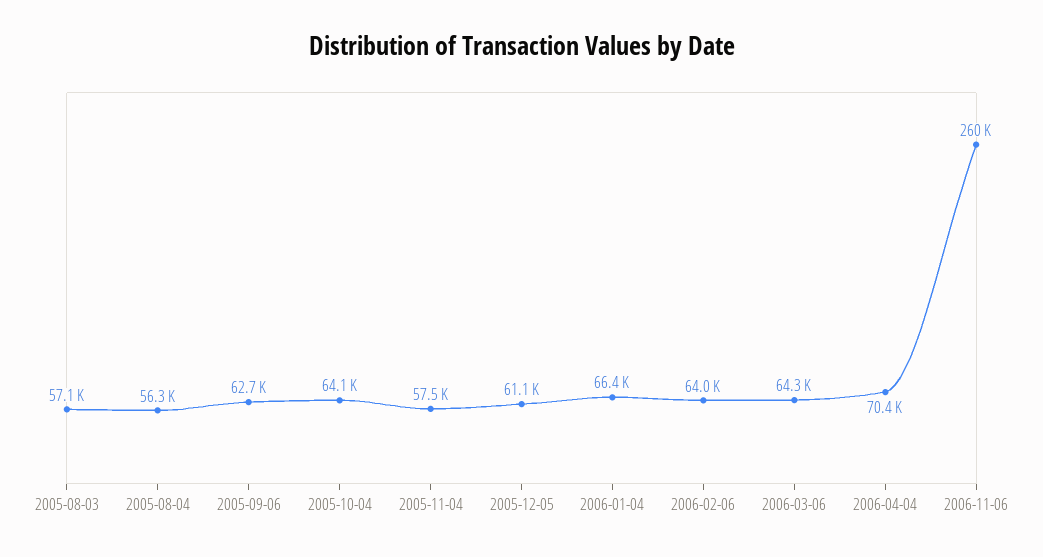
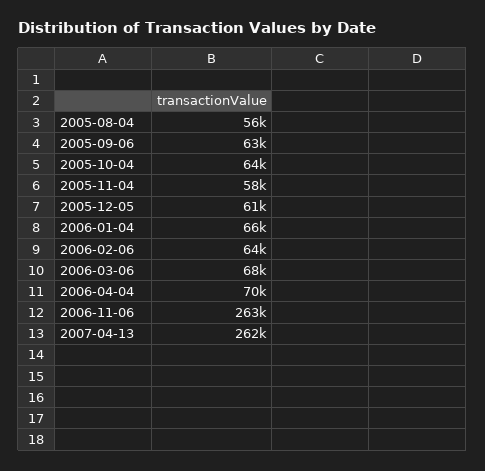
2005-08-03: 57100 -> none
2006-03-06: 64300 -> 68000
2006-11-06: 260000 -> 263000
2007-04-13: none -> 262000

